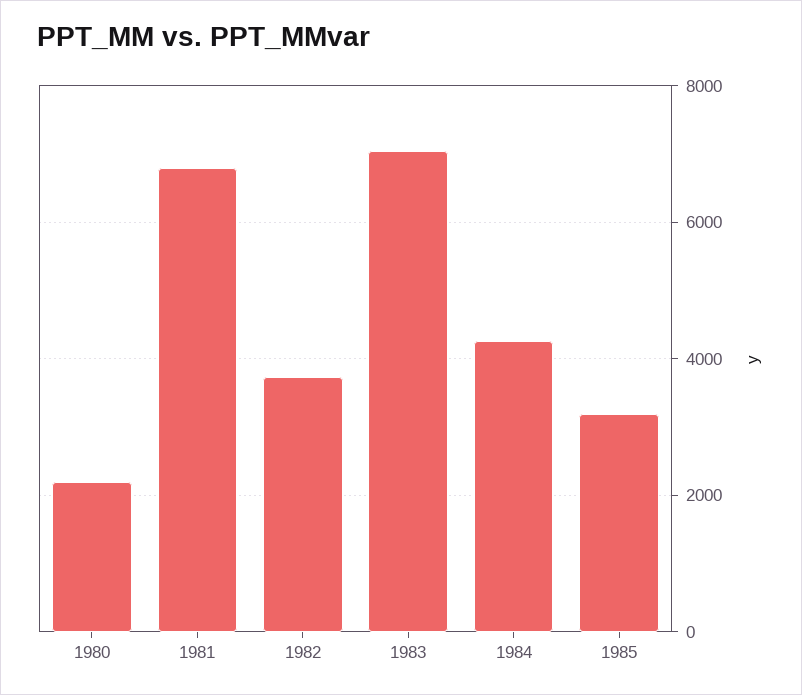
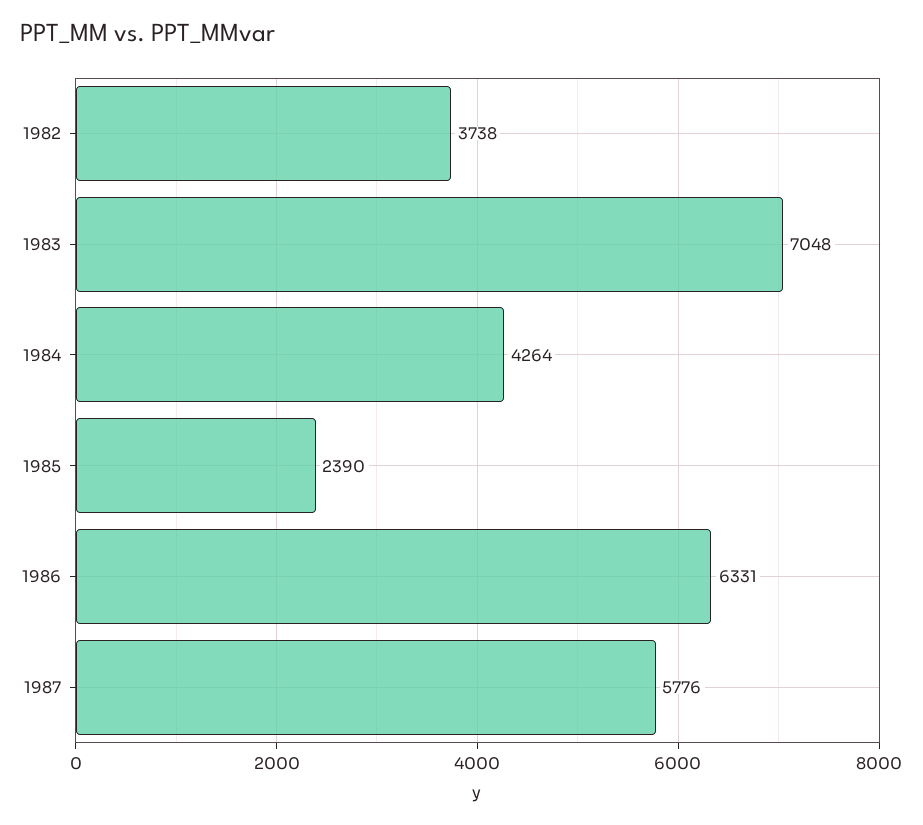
1980: 2200 -> none
1981: 6800 -> none
1985: 3200 -> 2390
1986: none -> 6331
1987: none -> 5776

